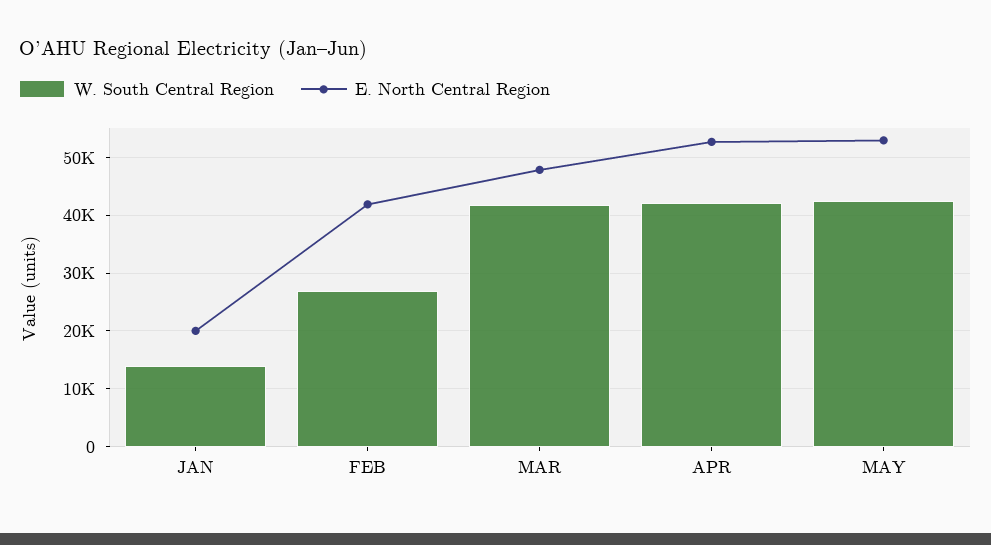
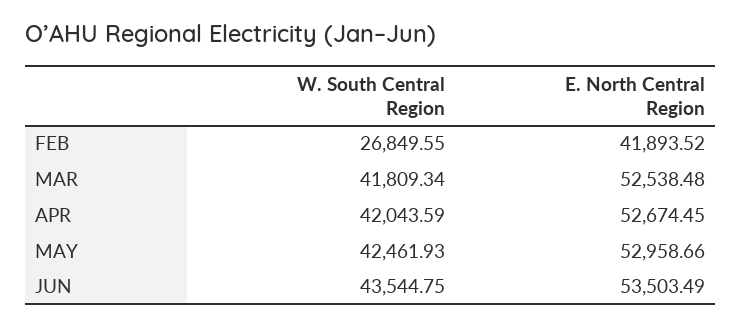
W. South Central Region, JAN: 14000 -> none
E. North Central Region, JAN: 20000 -> none
E. North Central Region, MAR: 48000 -> 52538.48
W. South Central Region, JUN: none -> 43544.75
E. North Central Region, JUN: none -> 53503.49

